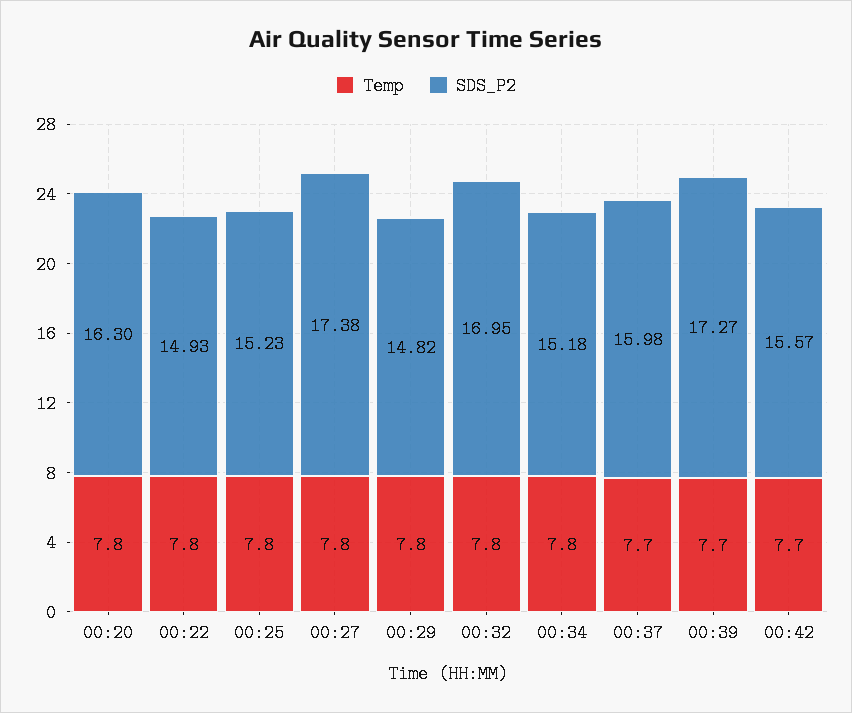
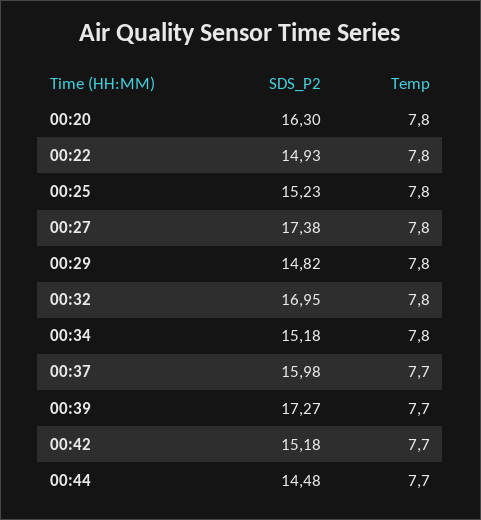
SDS_P2, 00:42: 15.57 -> 15.18
SDS_P2, 00:44: none -> 14.48
Temp, 00:44: none -> 7.7

